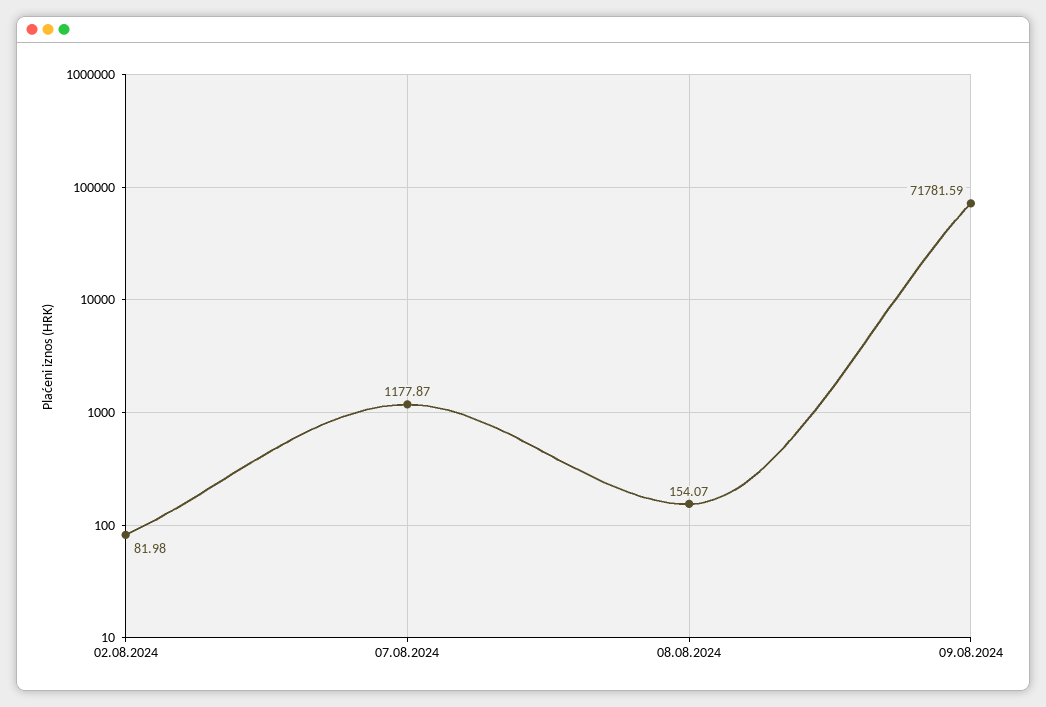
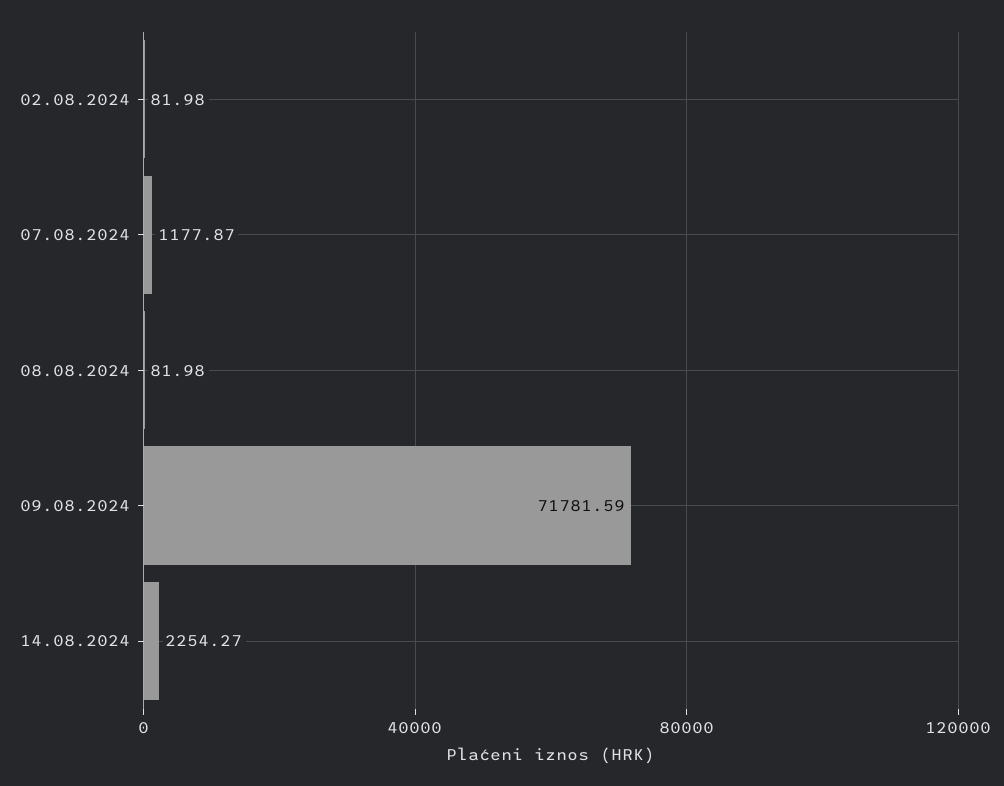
08.08.2024: 154.07 -> 81.98
14.08.2024: none -> 2254.27

